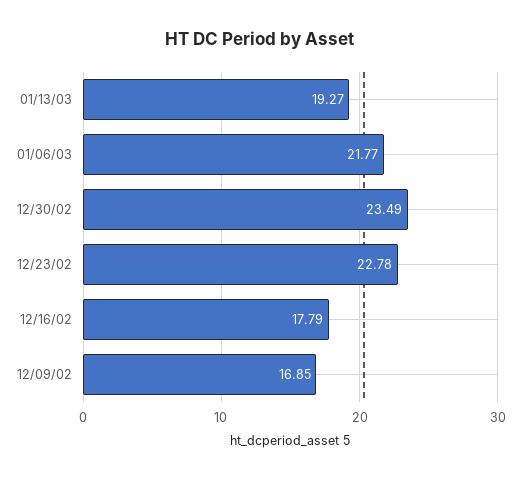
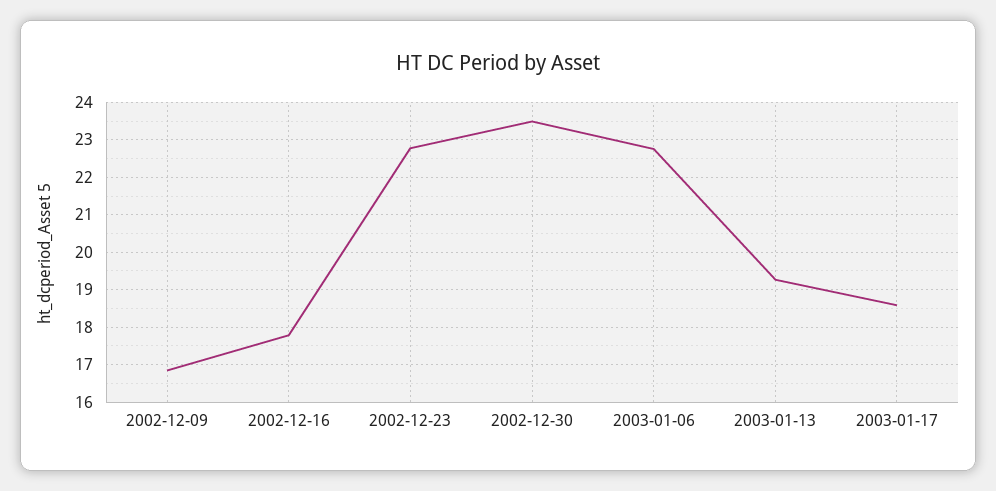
01/06/03: 21.77 -> 22.8
2003-01-17: none -> 18.6

